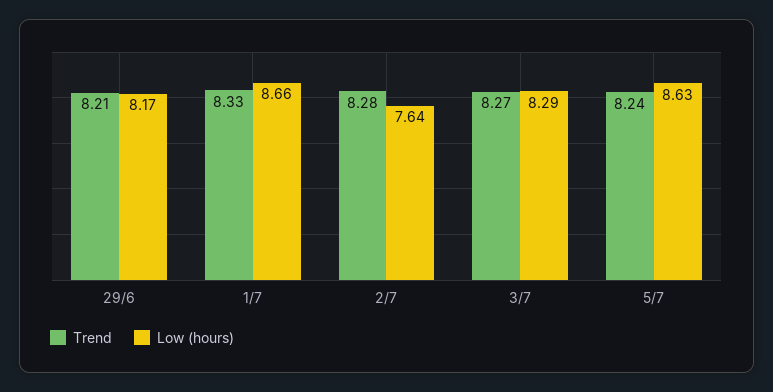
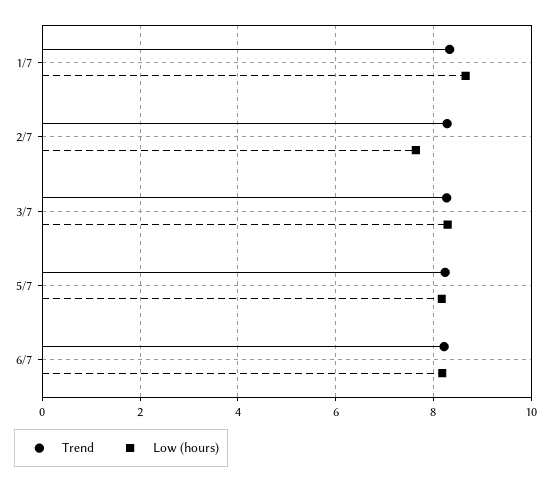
Trend, 29/6: 8.21 -> none
Low (hours), 29/6: 8.17 -> none
Low (hours), 5/7: 8.63 -> 8.2
Trend, 6/7: none -> 8.2
Low (hours), 6/7: none -> 8.2

